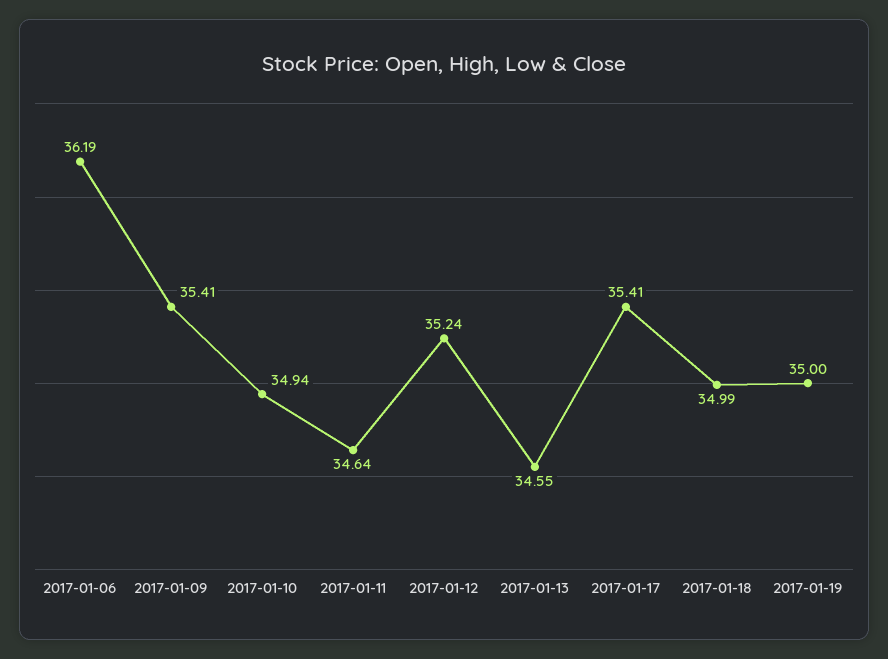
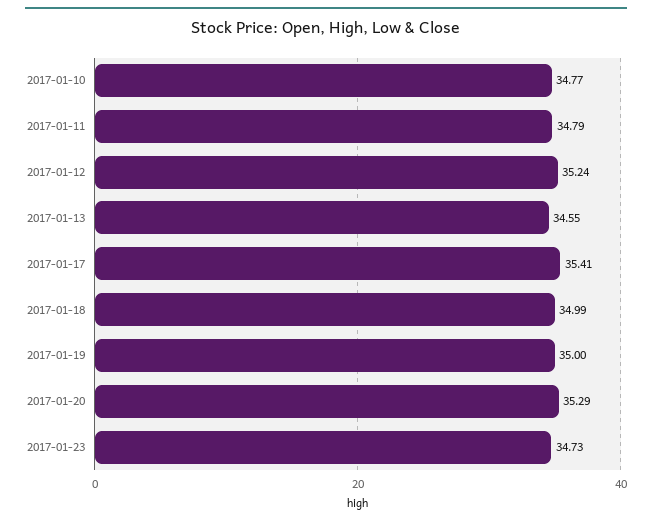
2017-01-06: 36.19 -> none
2017-01-09: 35.41 -> none
2017-01-10: 34.94 -> 34.77
2017-01-11: 34.64 -> 34.79
2017-01-20: none -> 35.29
2017-01-23: none -> 34.73

